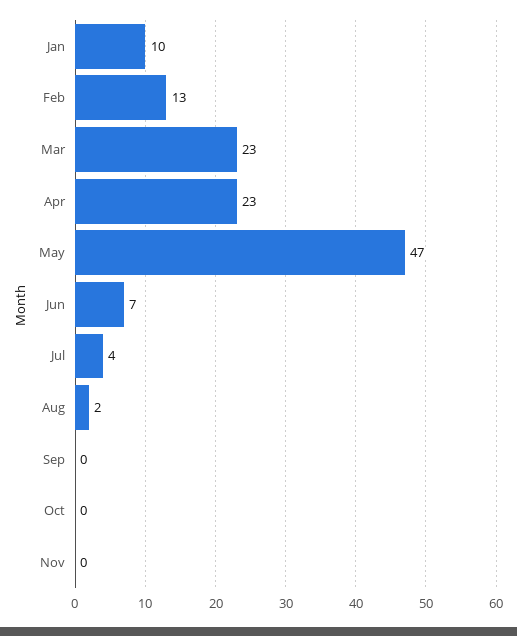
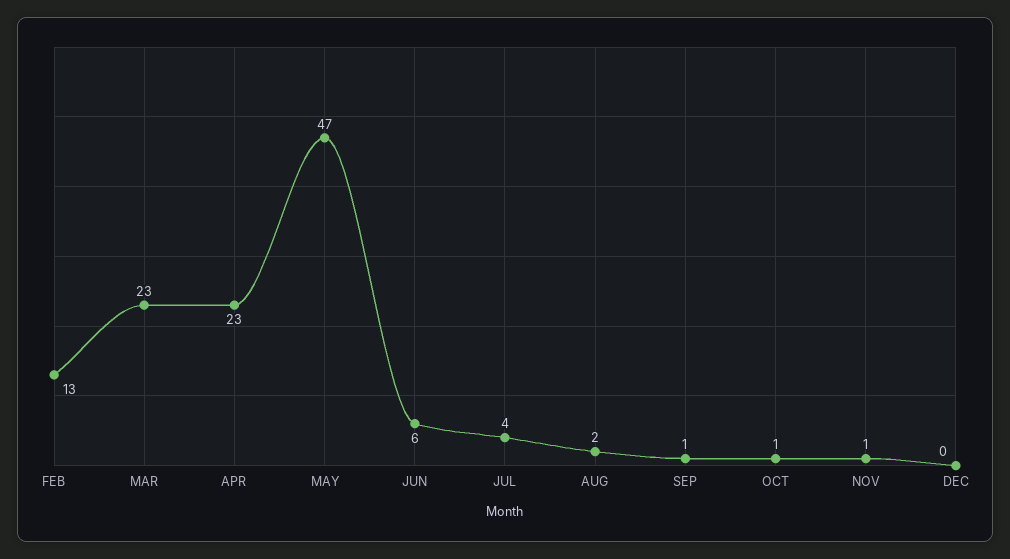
Jan: 10 -> none
Jun: 7 -> 6
Sep: 0 -> 1
Oct: 0 -> 1
Nov: 0 -> 1
DEC: none -> 0

